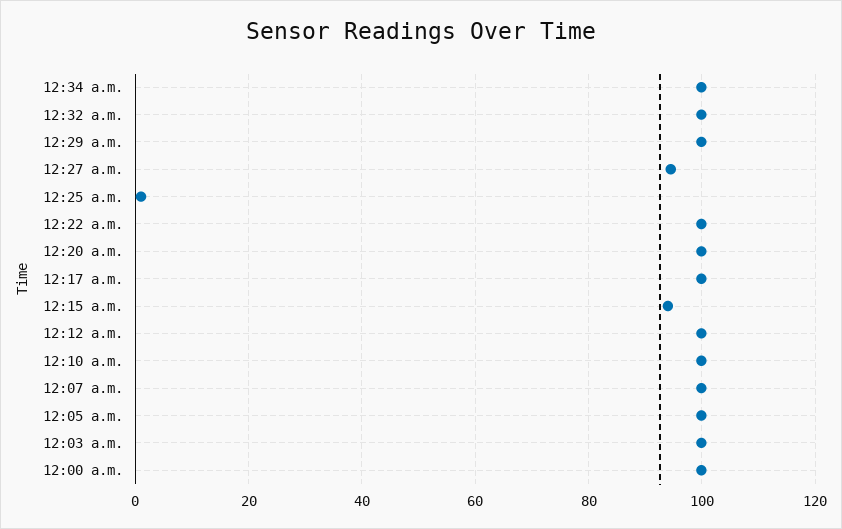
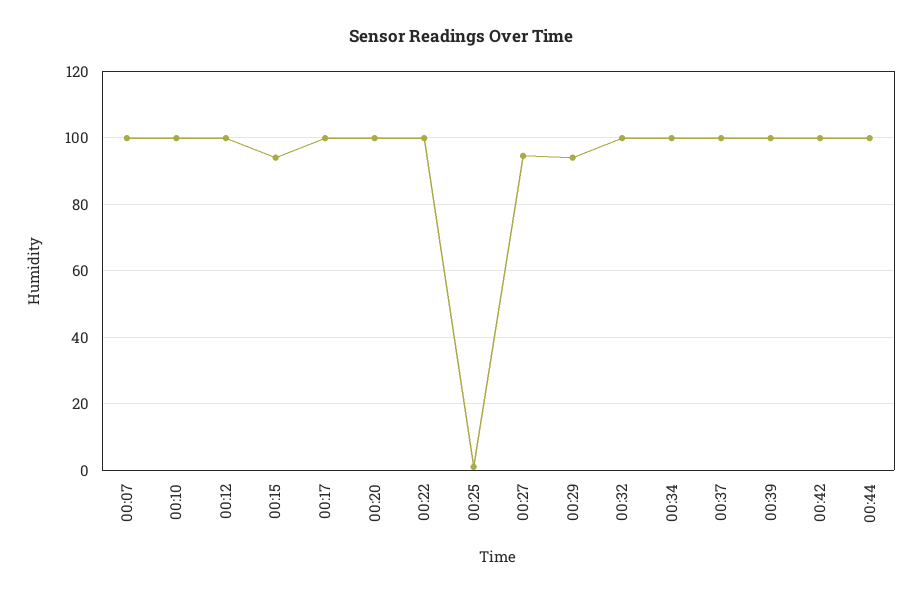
12:29 a.m.: 100 -> 94
12:05 a.m.: 100 -> none
12:03 a.m.: 100 -> none
12:00 a.m.: 100 -> none
00:37: none -> 100
00:39: none -> 100
00:42: none -> 100
00:44: none -> 100

